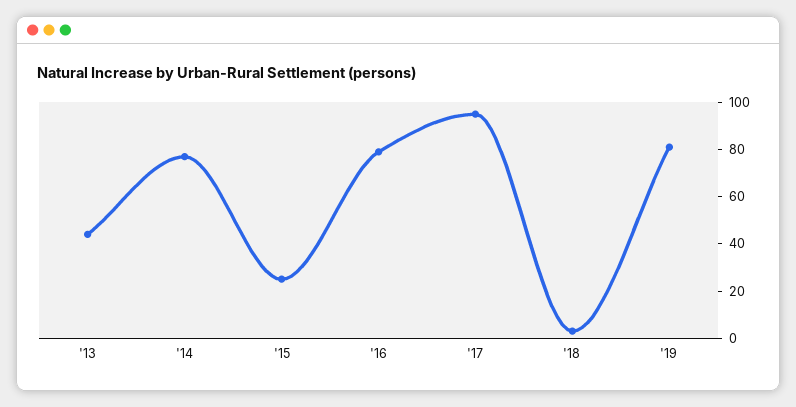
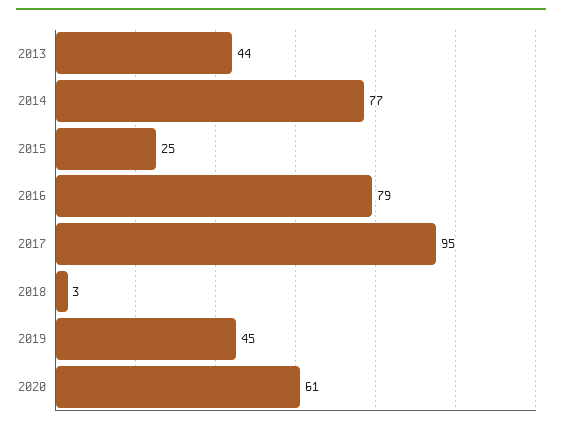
'19: 80 -> 45
2020: none -> 61

